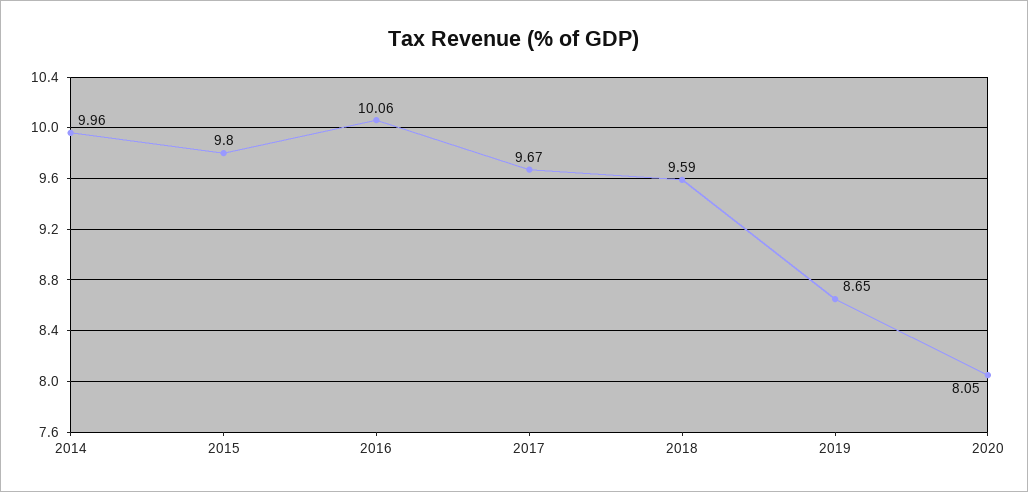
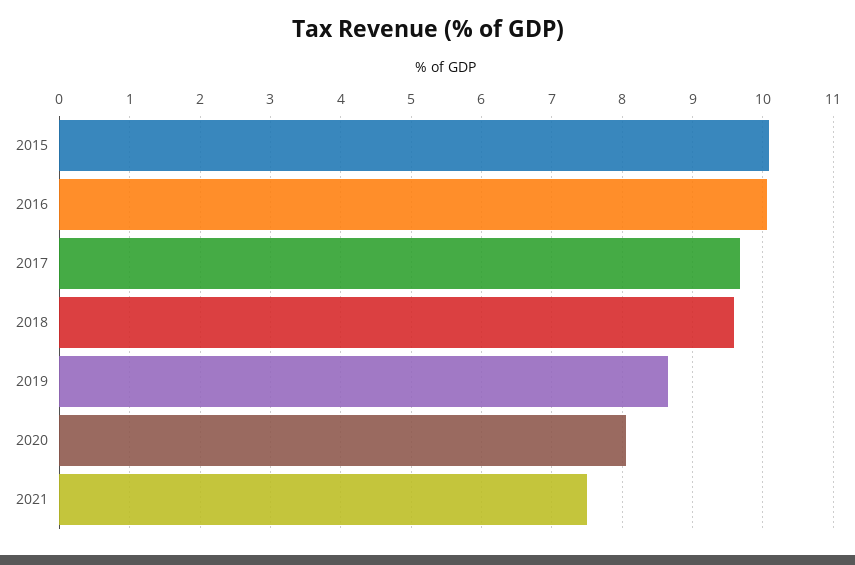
2014: 9.96 -> none
2015: 9.8 -> 10.1
2021: none -> 7.5

